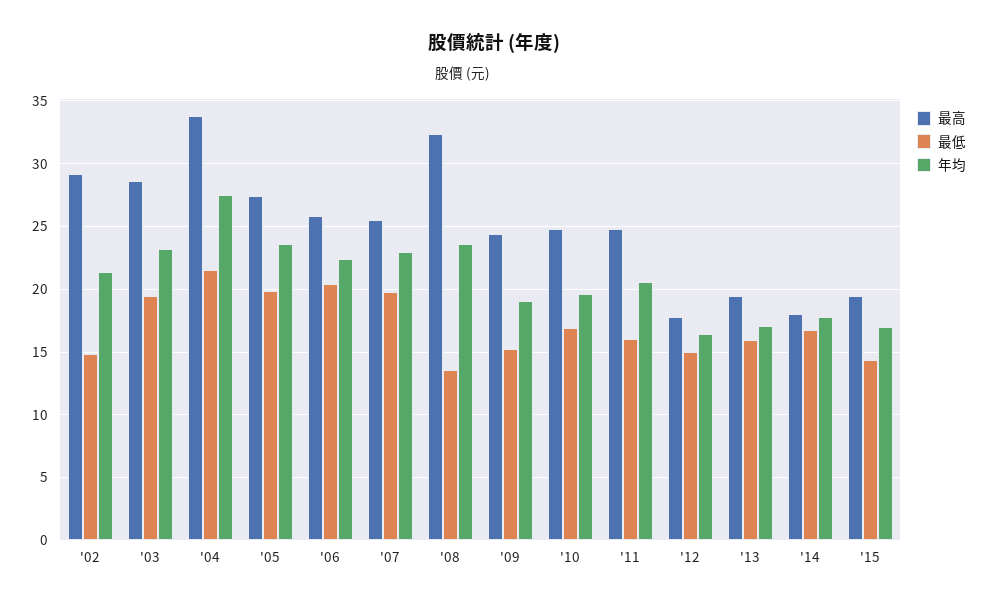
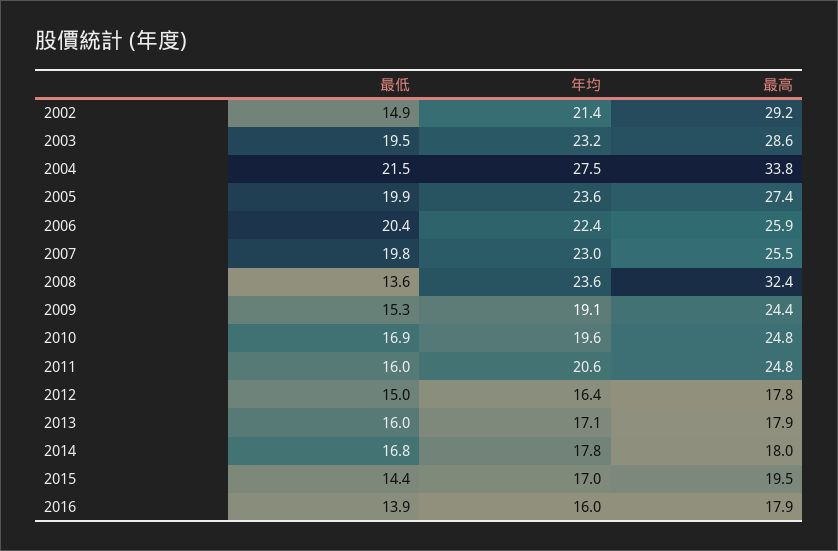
最高, '13: 19.5 -> 17.9
最低, 2016: none -> 13.9
年均, 2016: none -> 16
最高, 2016: none -> 17.9

